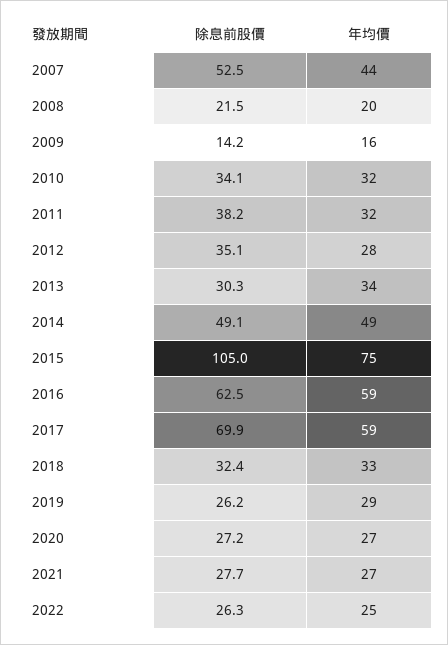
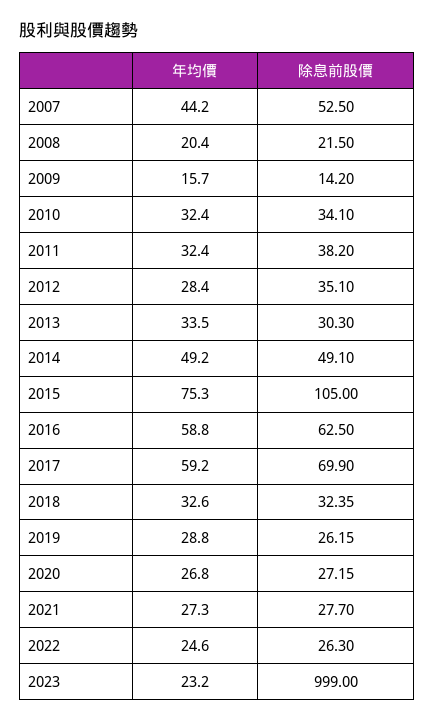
年均價, 2023: none -> 23.2
除息前股價, 2023: none -> 999

